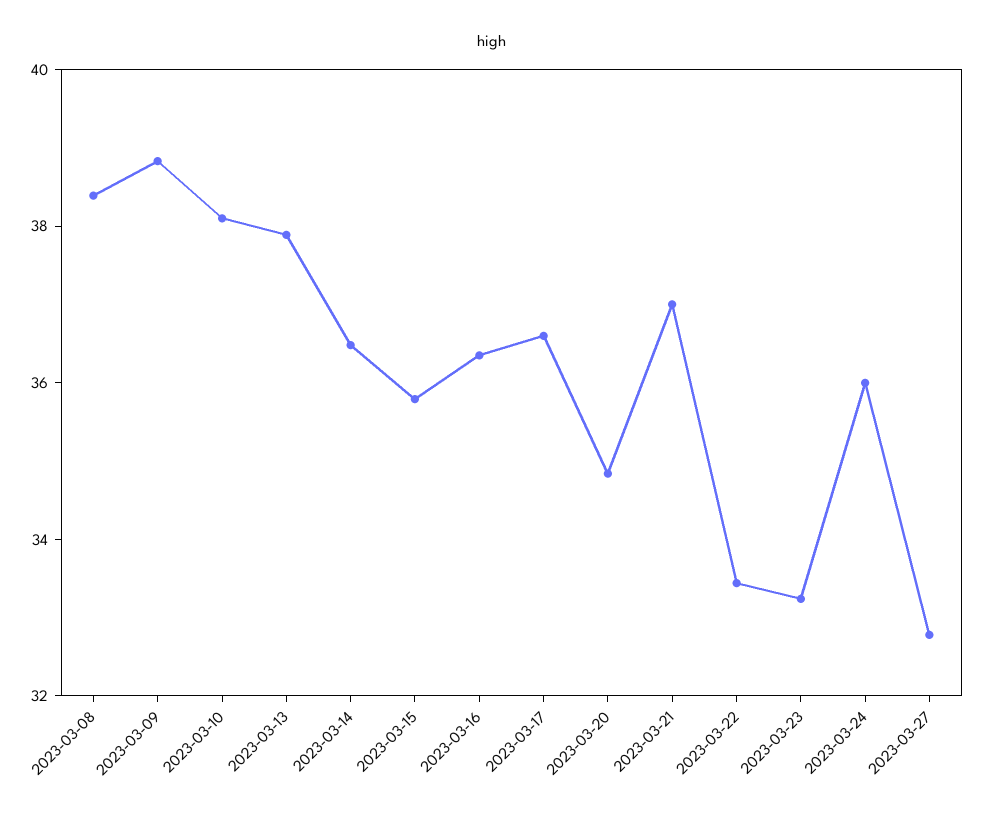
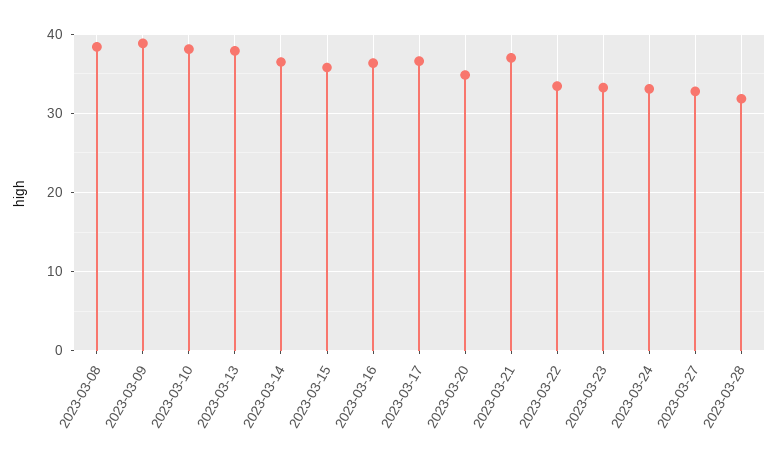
2023-03-24: 36 -> 33
2023-03-28: none -> 32

